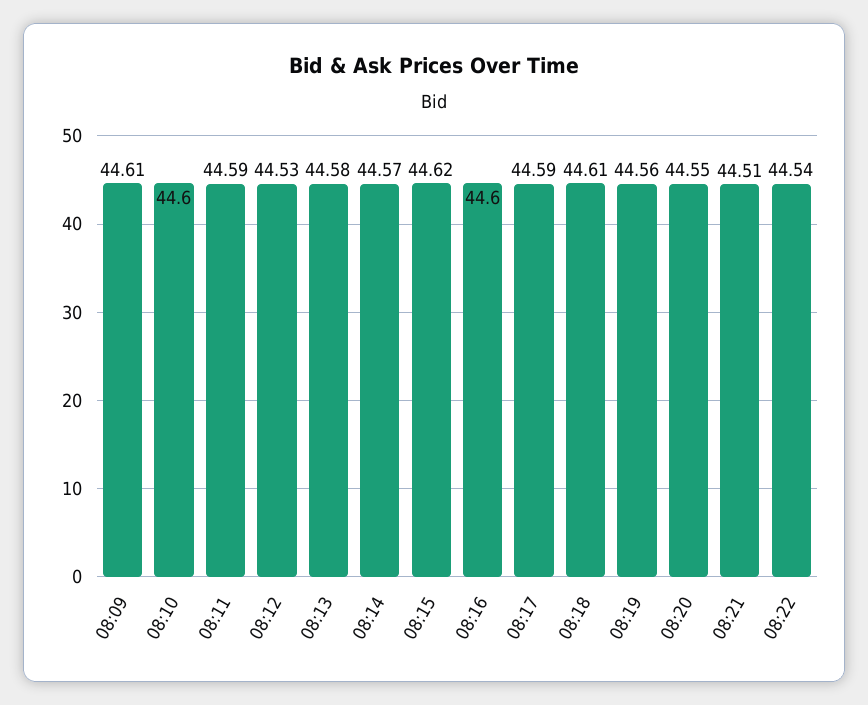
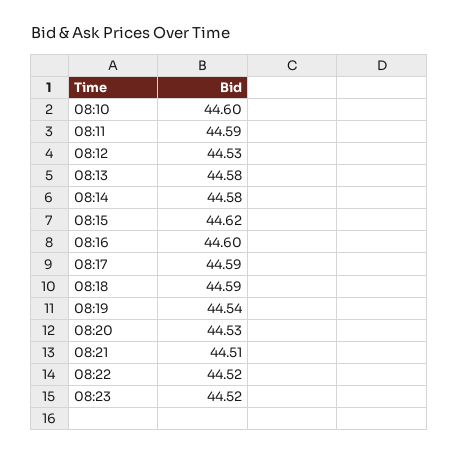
08:09: 44.61 -> none
08:14: 44.57 -> 44.58
08:18: 44.61 -> 44.59
08:19: 44.56 -> 44.54
08:20: 44.55 -> 44.53
08:22: 44.54 -> 44.52
08:23: none -> 44.52

